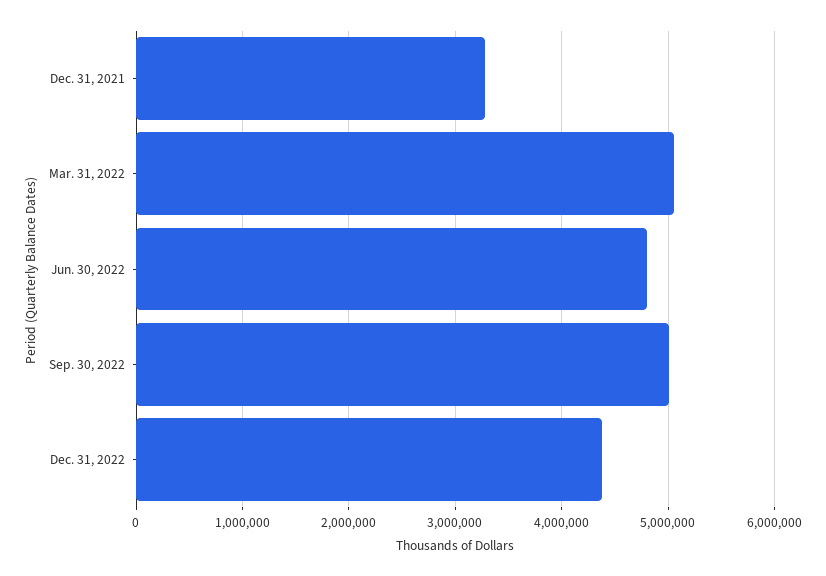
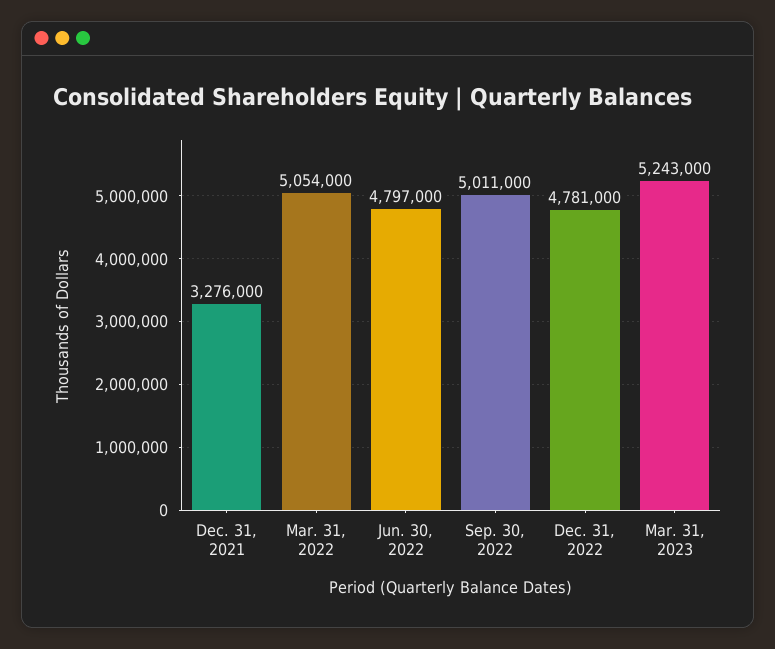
Dec. 31, 2022: 4400000 -> 4781000
Mar. 31, 2023: none -> 5243000

